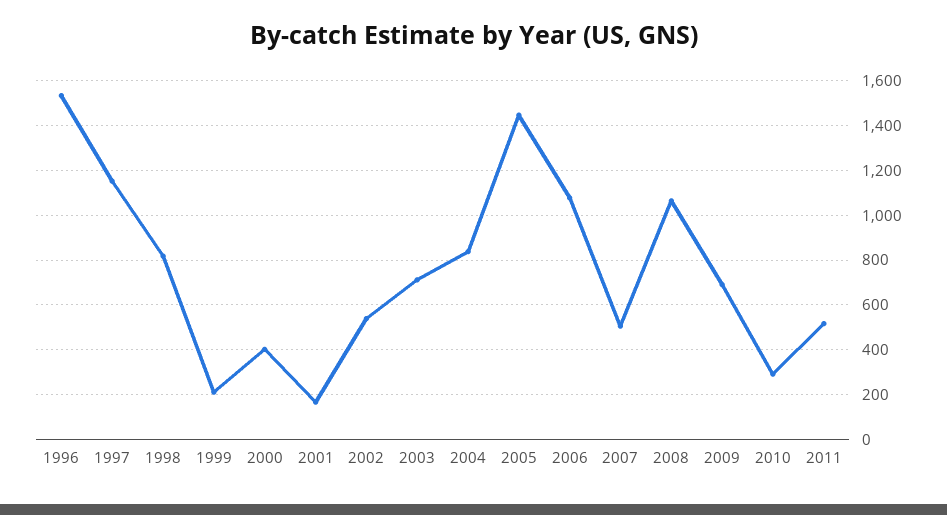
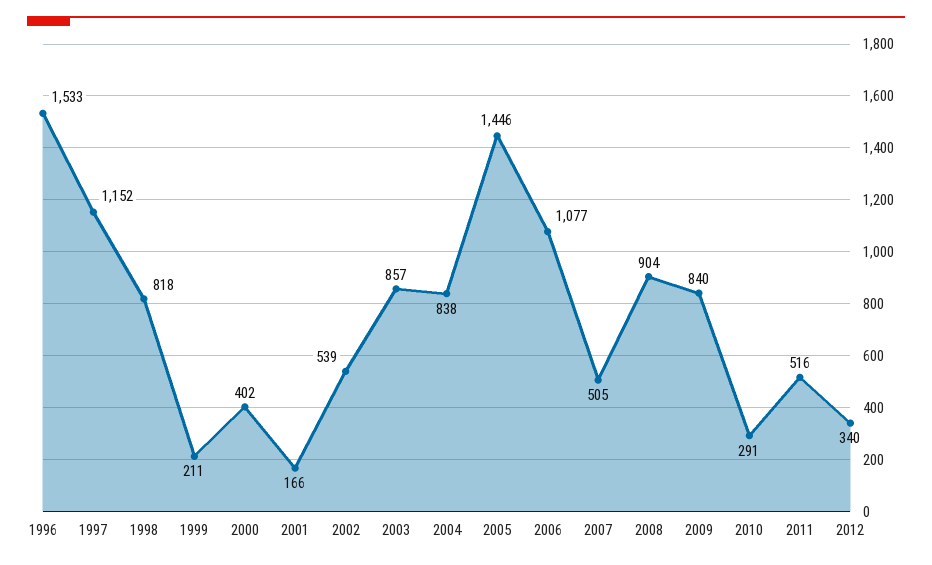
2003: 700 -> 857
2008: 1050 -> 904
2009: 700 -> 840
2012: none -> 340

